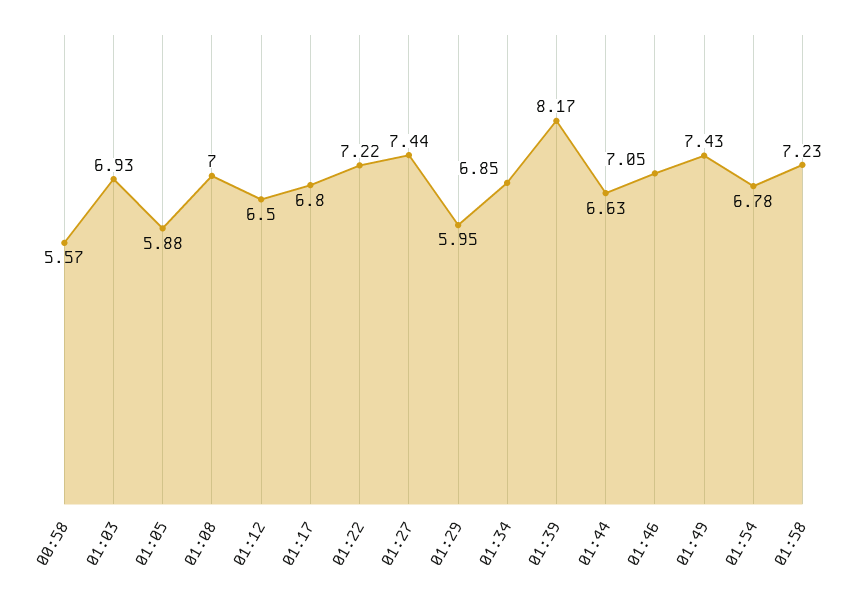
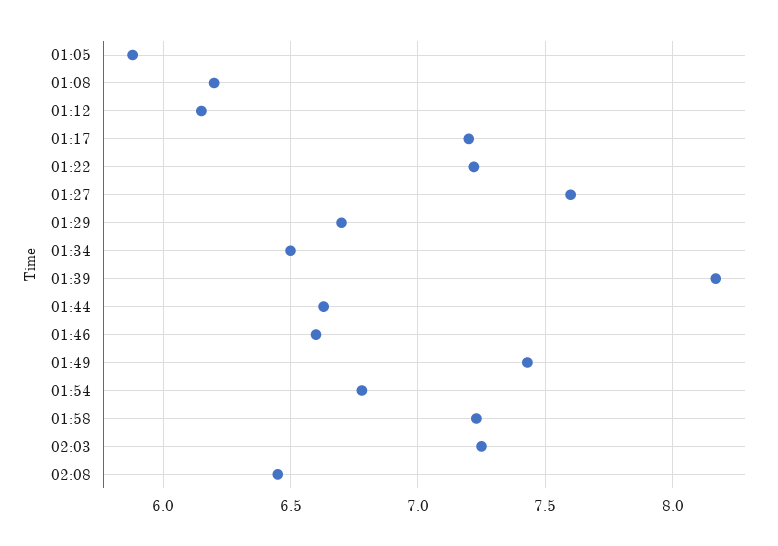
00:58: 5.57 -> none
01:03: 6.93 -> none
01:08: 7 -> 6.2
01:12: 6.5 -> 6.15
01:17: 6.8 -> 7.2
01:27: 7.44 -> 7.6
01:29: 5.95 -> 6.7
01:34: 6.85 -> 6.5
01:46: 7.05 -> 6.6
02:03: none -> 7.25
02:08: none -> 6.45

